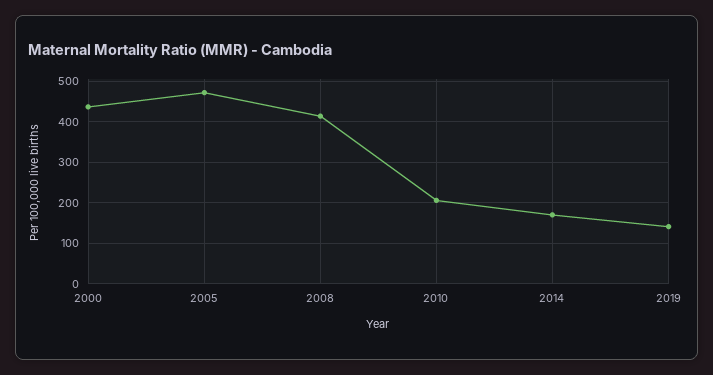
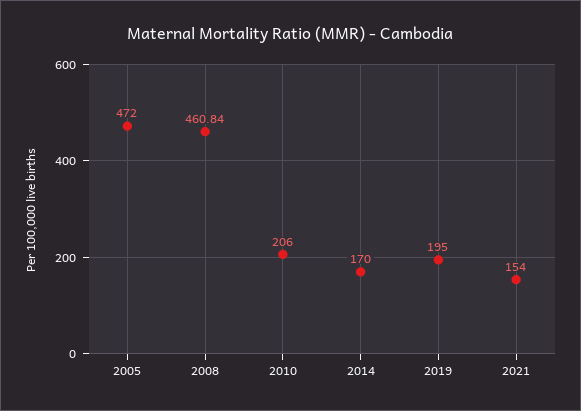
2000: 440 -> none
2008: 420 -> 460.84
2019: 140 -> 195
2021: none -> 154

